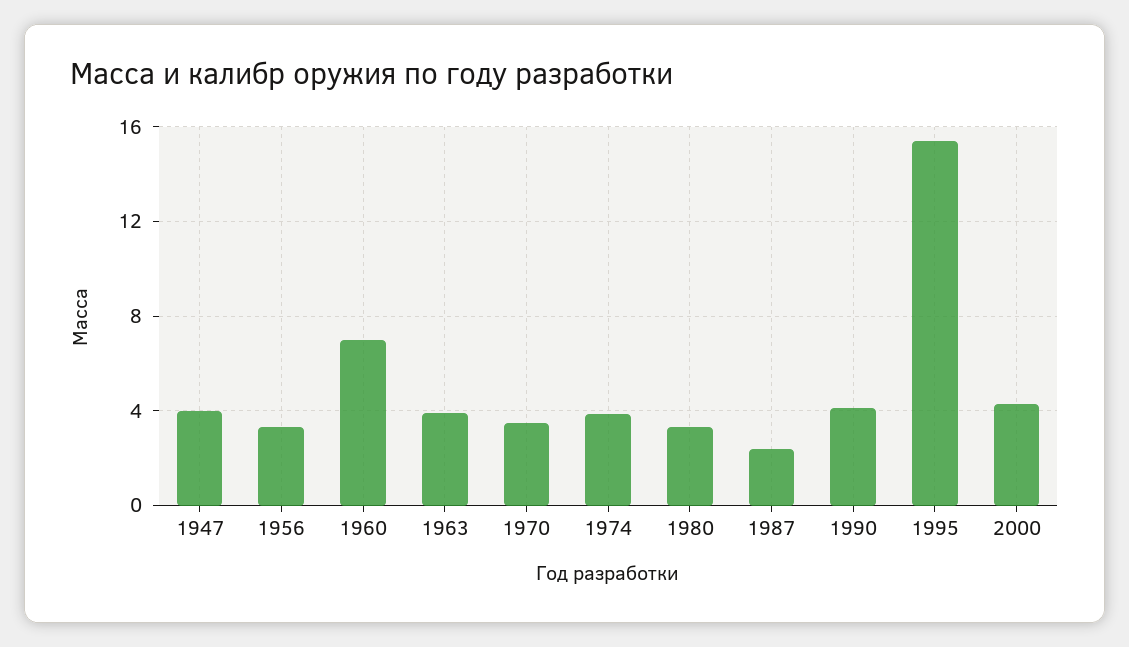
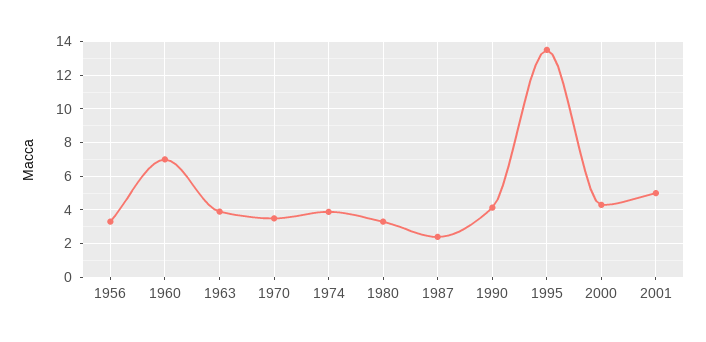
1947: 4 -> none
1995: 15.5 -> 13.5
2001: none -> 5

